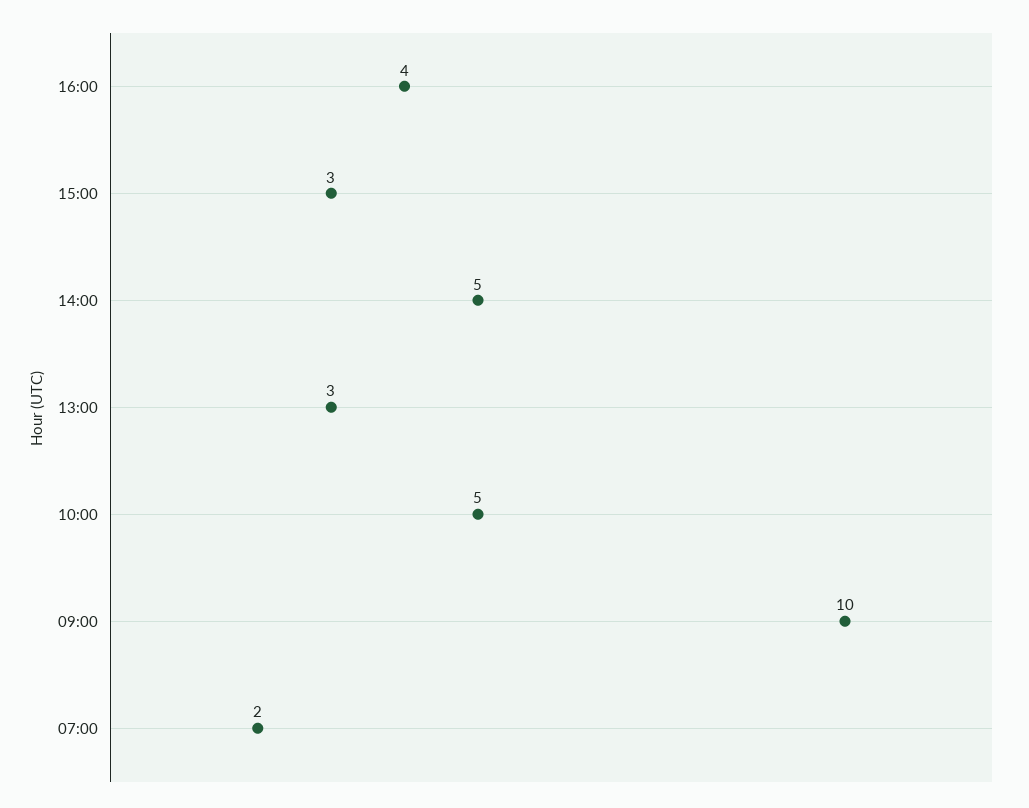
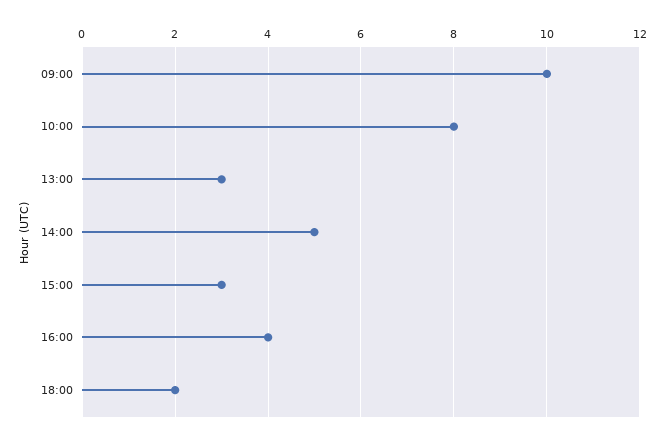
10:00: 5 -> 8
07:00: 2 -> none
18:00: none -> 2

